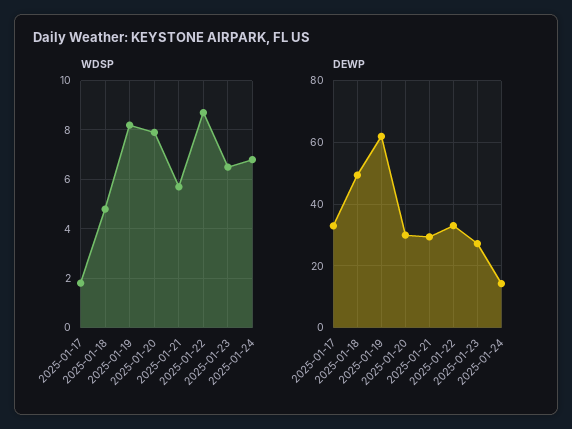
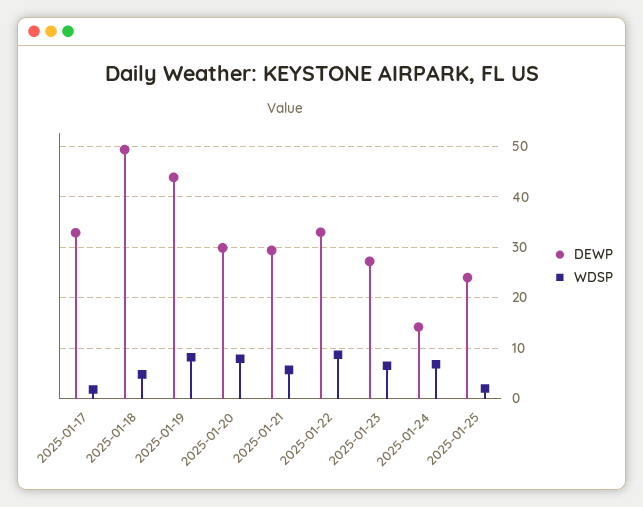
DEWP, 2025-01-19: 62 -> 44
DEWP, 2025-01-25: none -> 24
WDSP, 2025-01-25: none -> 2

